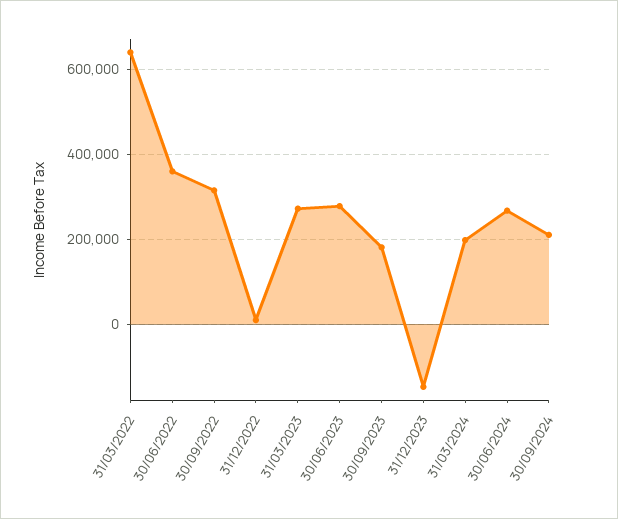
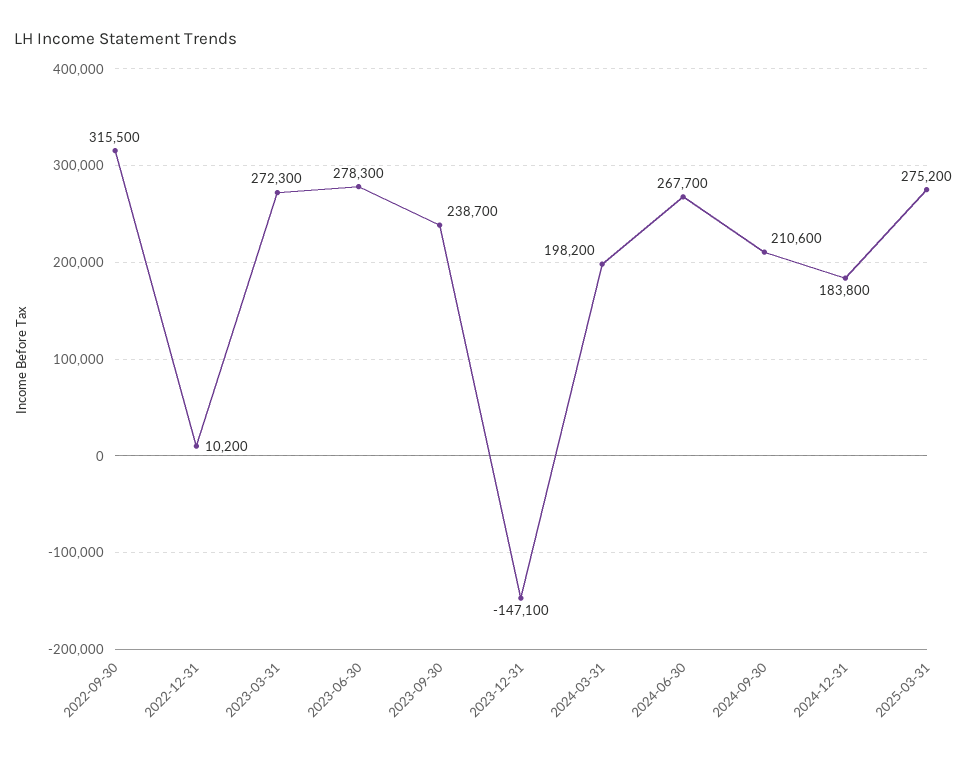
31/03/2022: 640000 -> none
30/06/2022: 360000 -> none
30/09/2023: 180000 -> 238700
2024-12-31: none -> 183800
2025-03-31: none -> 275200

